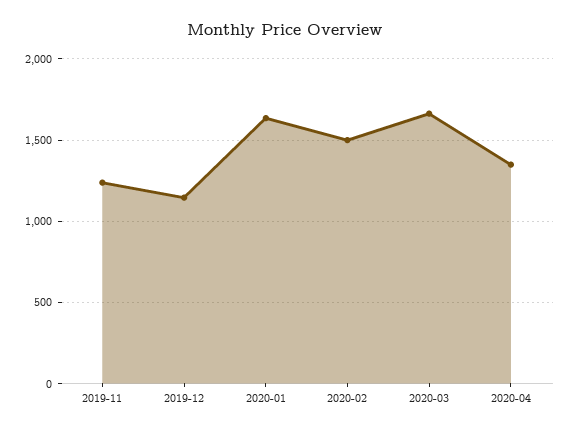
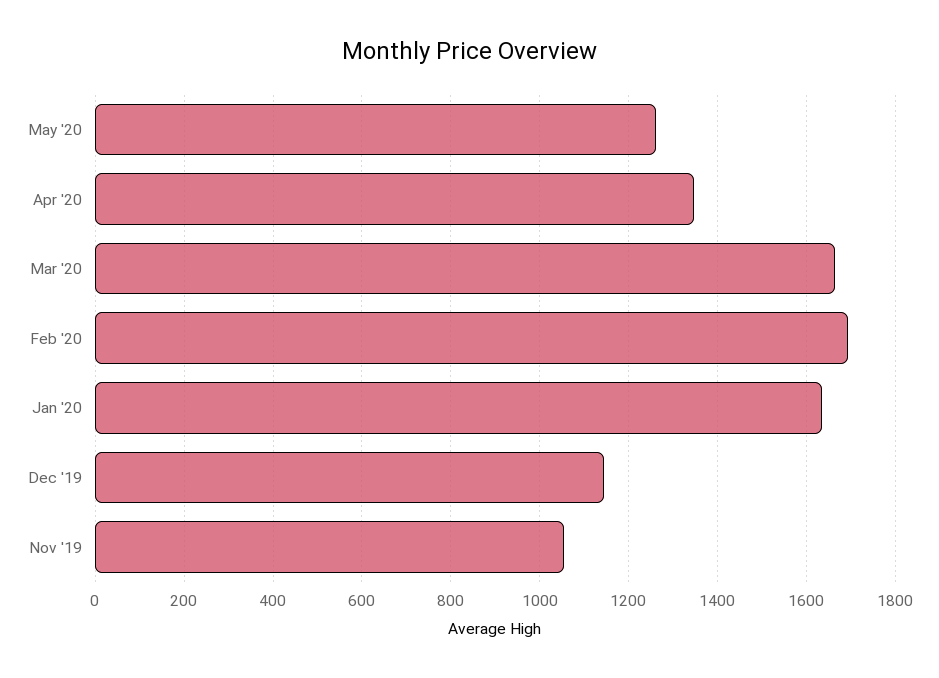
2019-11: 1250 -> 1060
2020-02: 1500 -> 1700
May '20: none -> 1260

